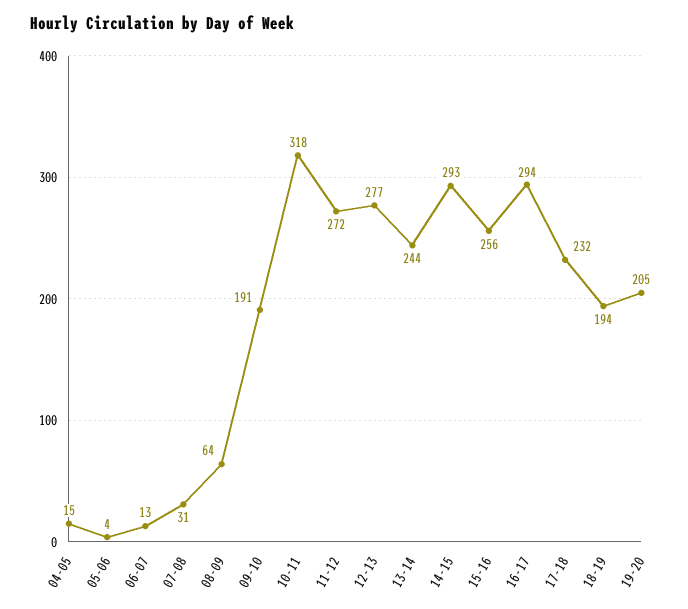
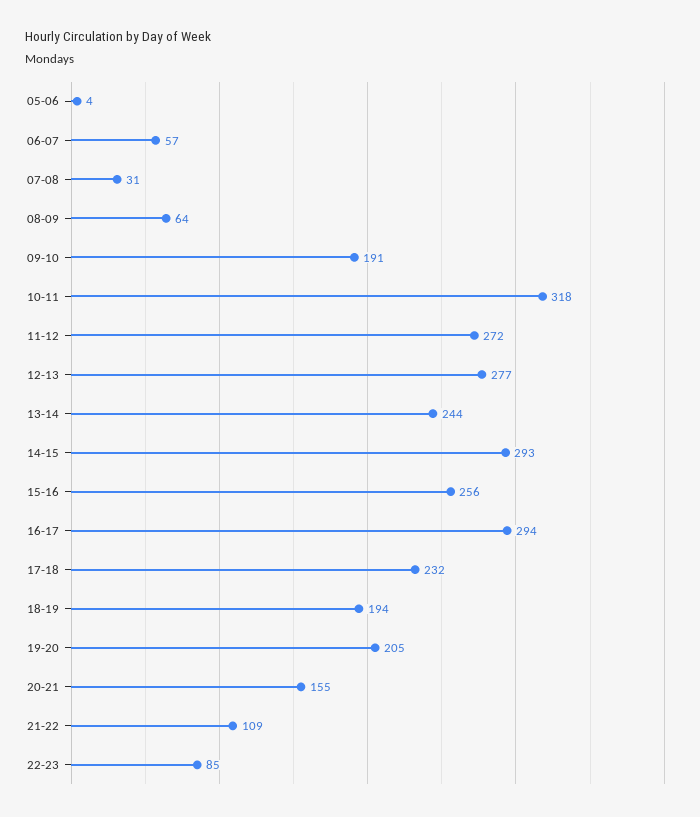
04-05: 15 -> none
06-07: 13 -> 57
20-21: none -> 155
21-22: none -> 109
22-23: none -> 85

